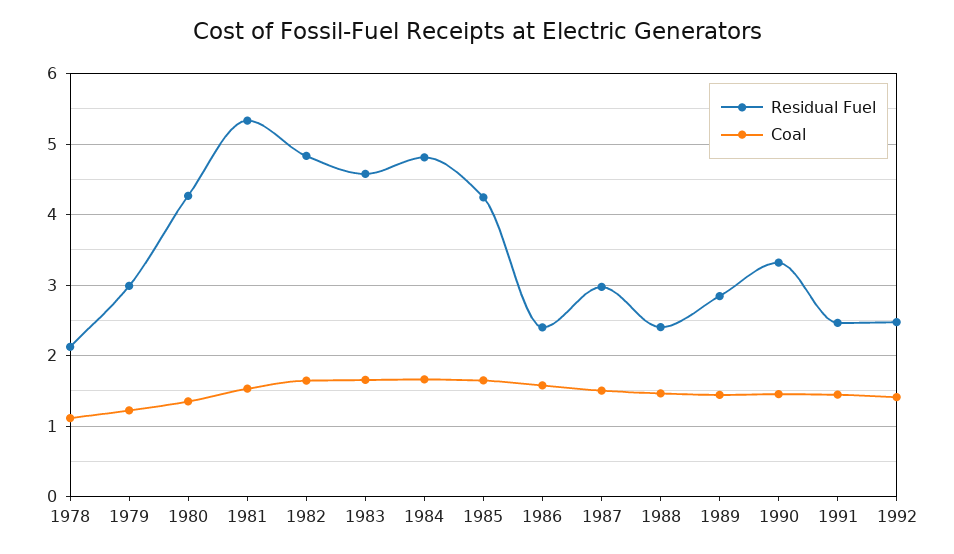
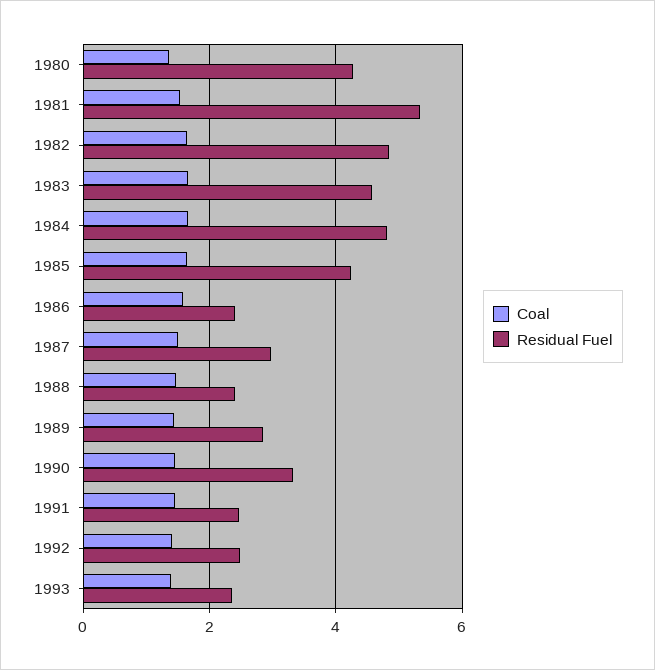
Residual Fuel, 1978: 2.1 -> none
Coal, 1978: 1.1 -> none
Residual Fuel, 1979: 3 -> none
Coal, 1979: 1.2 -> none
Coal, 1993: none -> 1.4
Residual Fuel, 1993: none -> 2.4

